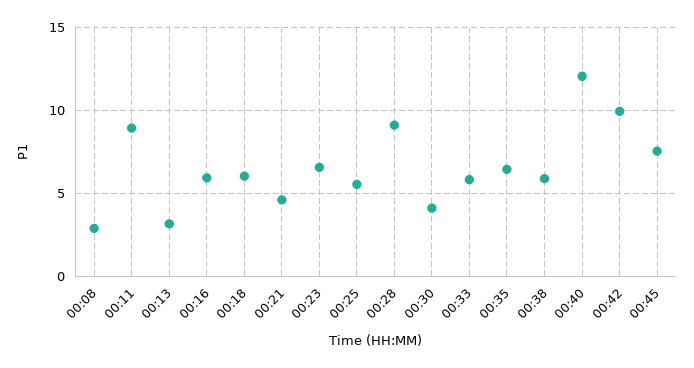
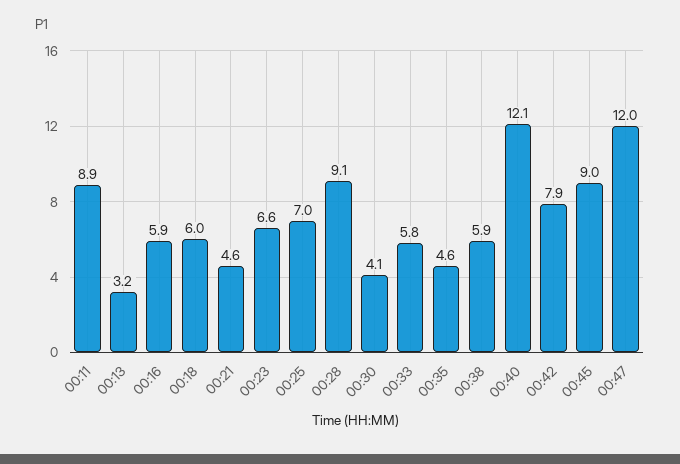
00:08: 3 -> none
00:25: 5.5 -> 7
00:35: 6.5 -> 4.6
00:42: 10 -> 7.9
00:45: 7.5 -> 9
00:47: none -> 12

